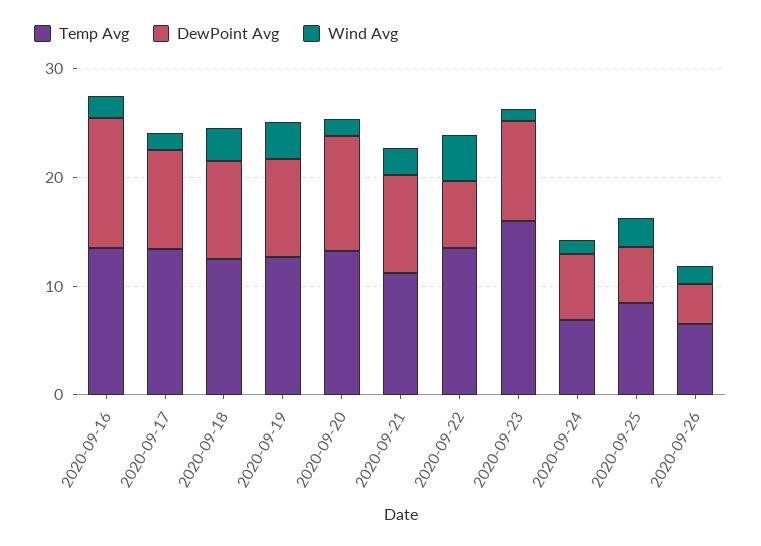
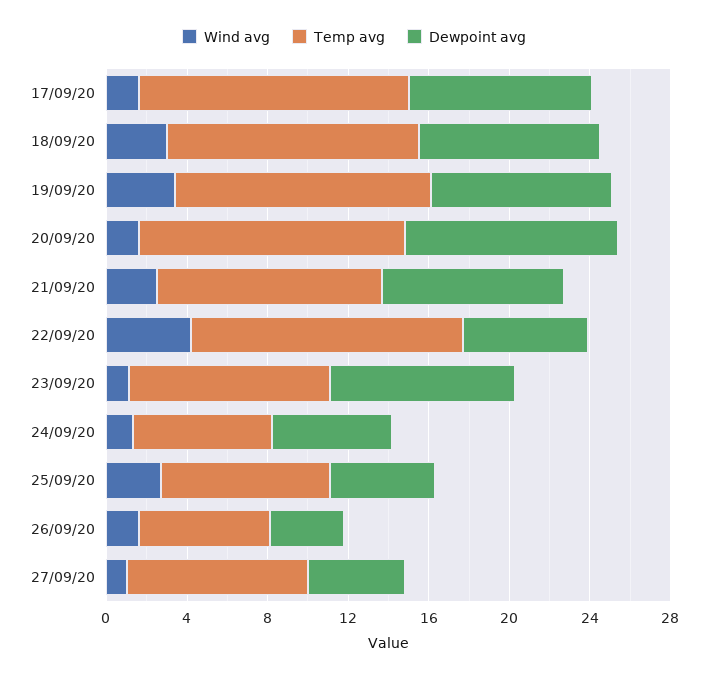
Temp Avg, 2020-09-16: 14 -> none
DewPoint Avg, 2020-09-16: 12 -> none
Wind Avg, 2020-09-16: 2 -> none
Temp Avg, 2020-09-23: 16 -> 10
Wind Avg, 27/09/20: none -> 1
Temp Avg, 27/09/20: none -> 9
DewPoint Avg, 27/09/20: none -> 5

